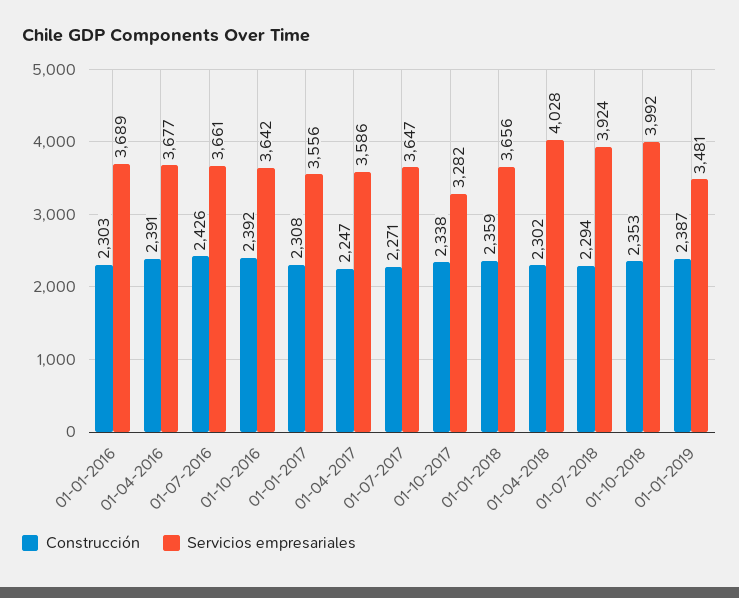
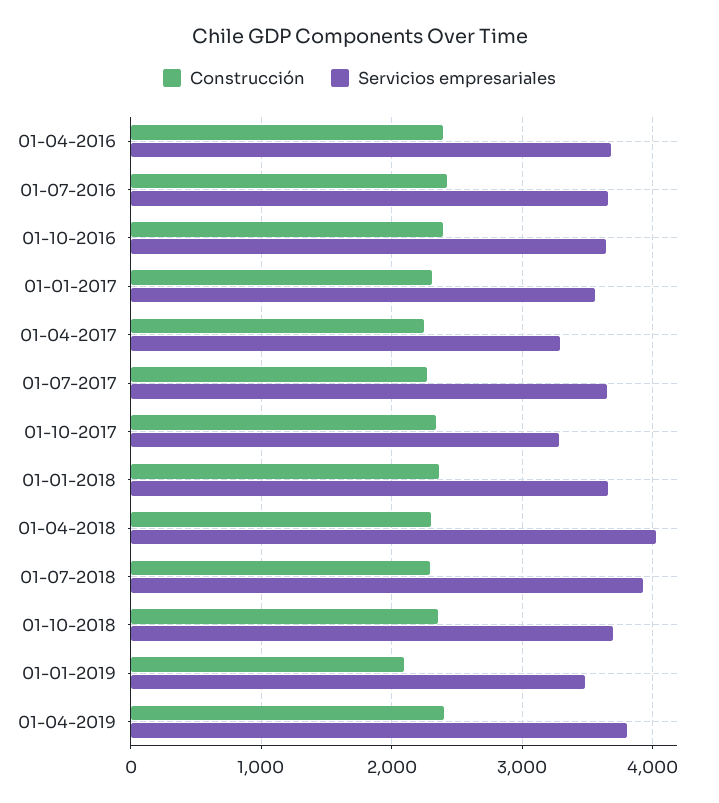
Construcción, 01-01-2016: 2303 -> none
Servicios empresariales, 01-01-2016: 3689 -> none
Servicios empresariales, 01-04-2017: 3586 -> 3300
Servicios empresariales, 01-10-2018: 3992 -> 3700
Construcción, 01-01-2019: 2387 -> 2100
Construcción, 01-04-2019: none -> 2400
Servicios empresariales, 01-04-2019: none -> 3800

